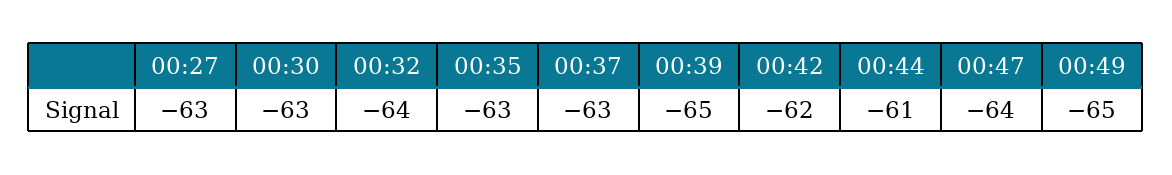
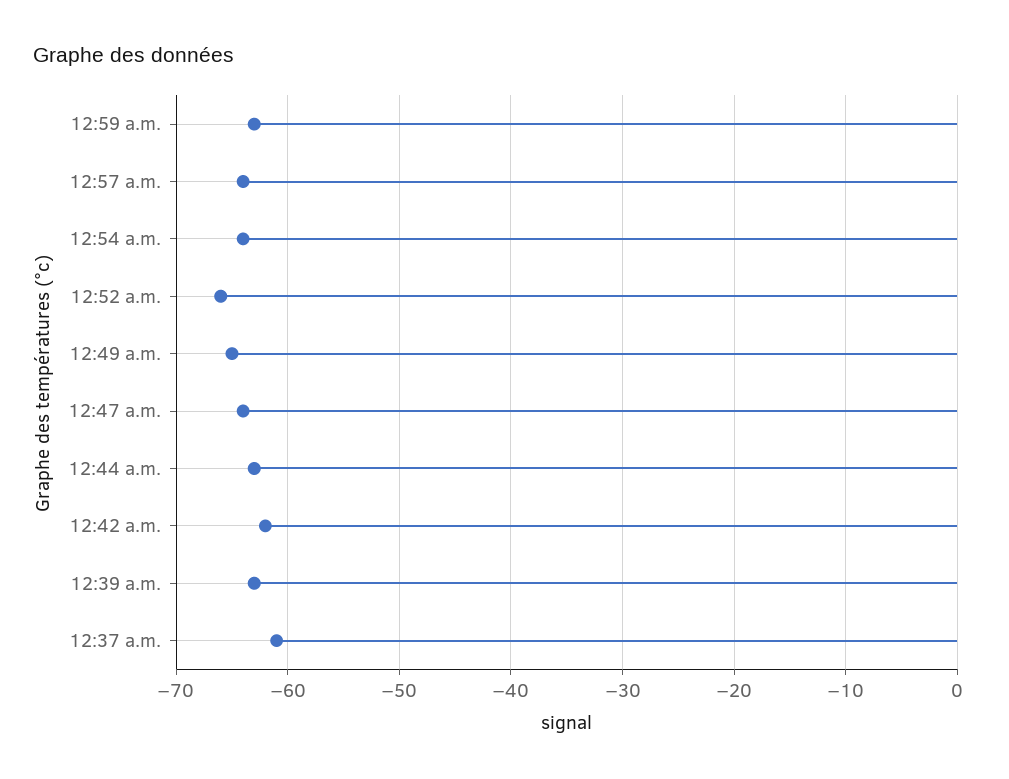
00:27: -63 -> none
00:30: -63 -> none
00:32: -64 -> none
00:35: -63 -> none
00:37: -63 -> -61
00:39: -65 -> -63
00:44: -61 -> -63
12:59 a.m.: none -> -63
12:57 a.m.: none -> -64
12:54 a.m.: none -> -64
12:52 a.m.: none -> -66

